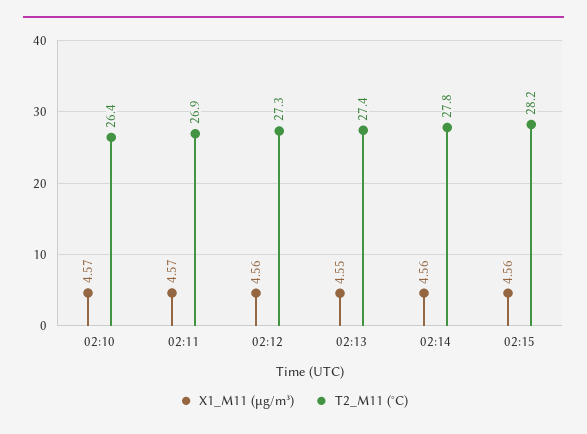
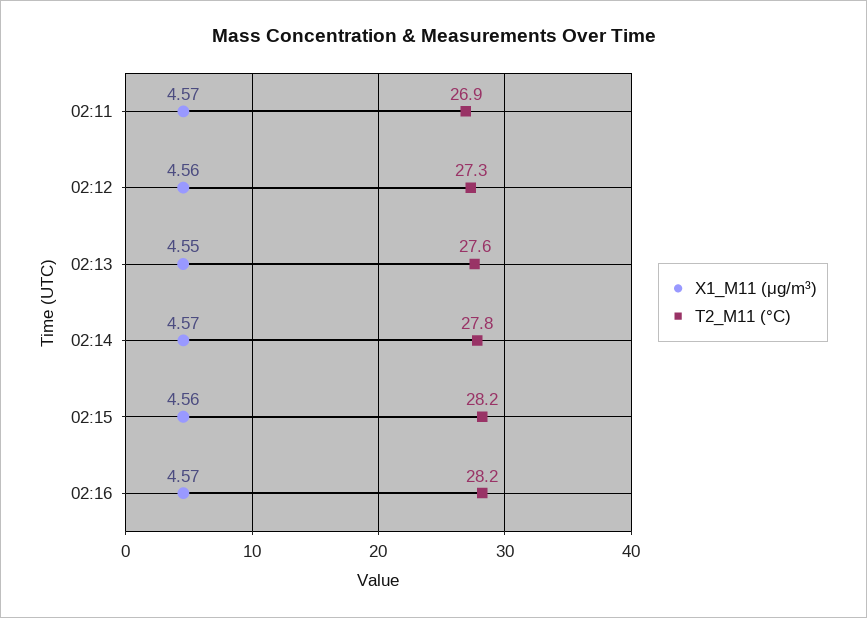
X1_M11 (μg/m³), 02:10: 4.57 -> none
T2_M11 (°C), 02:10: 26.4 -> none
T2_M11 (°C), 02:13: 27.4 -> 27.6
X1_M11 (μg/m³), 02:14: 4.56 -> 4.57
X1_M11 (μg/m³), 02:16: none -> 4.57
T2_M11 (°C), 02:16: none -> 28.2

